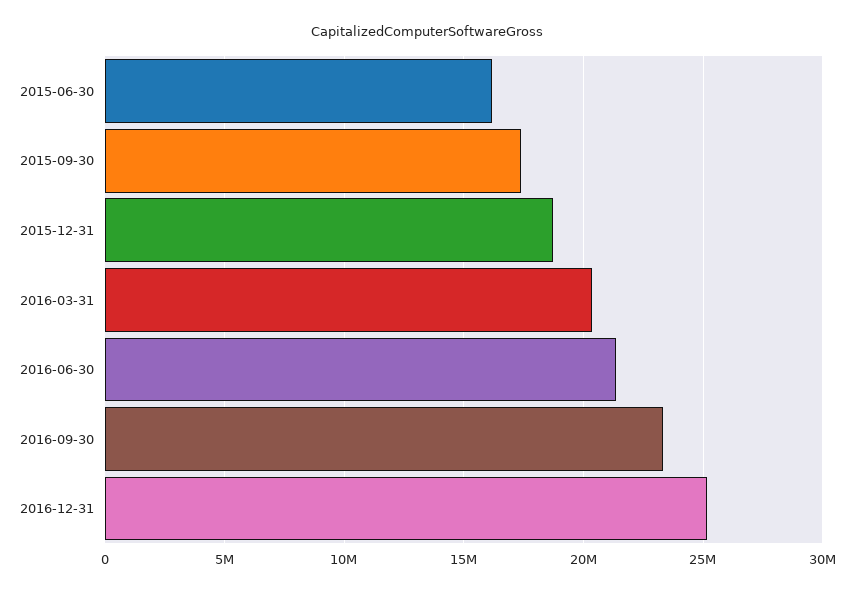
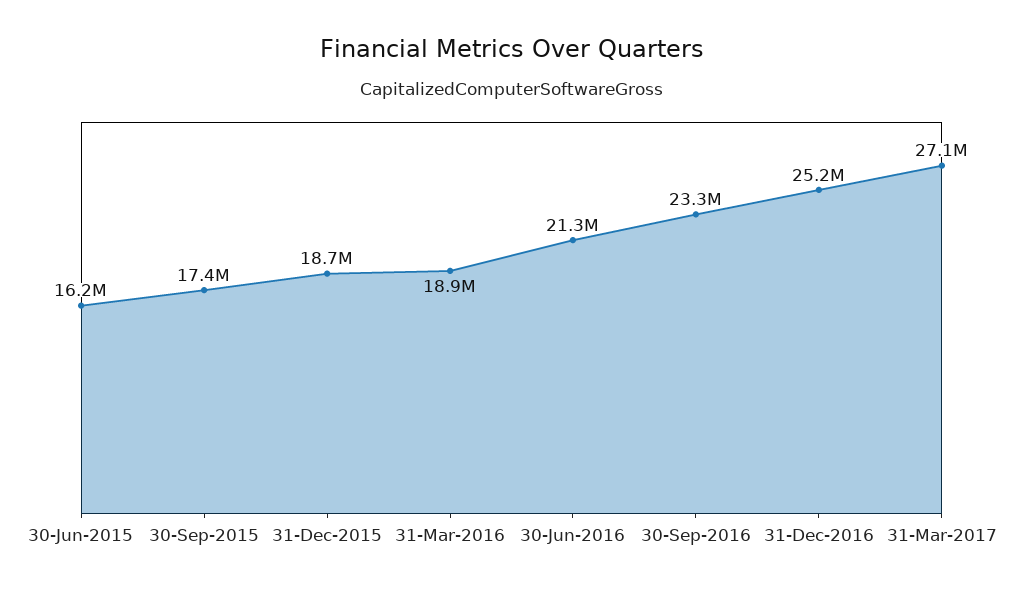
2016-03-31: 20500000 -> 18900000
31-Mar-2017: none -> 27100000

